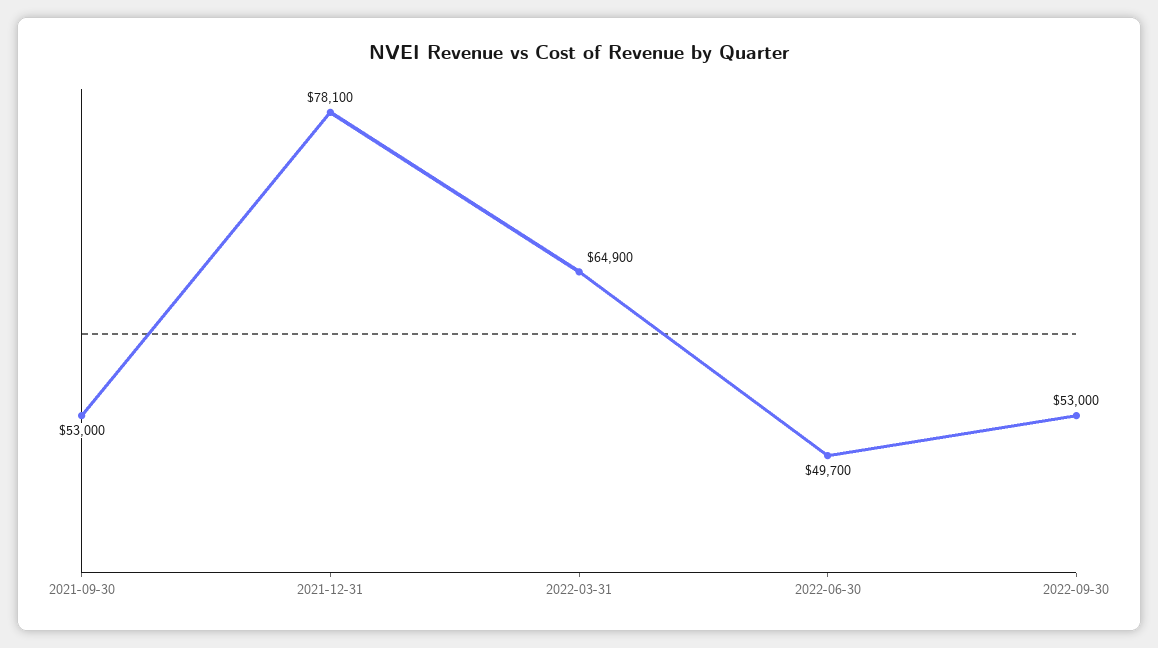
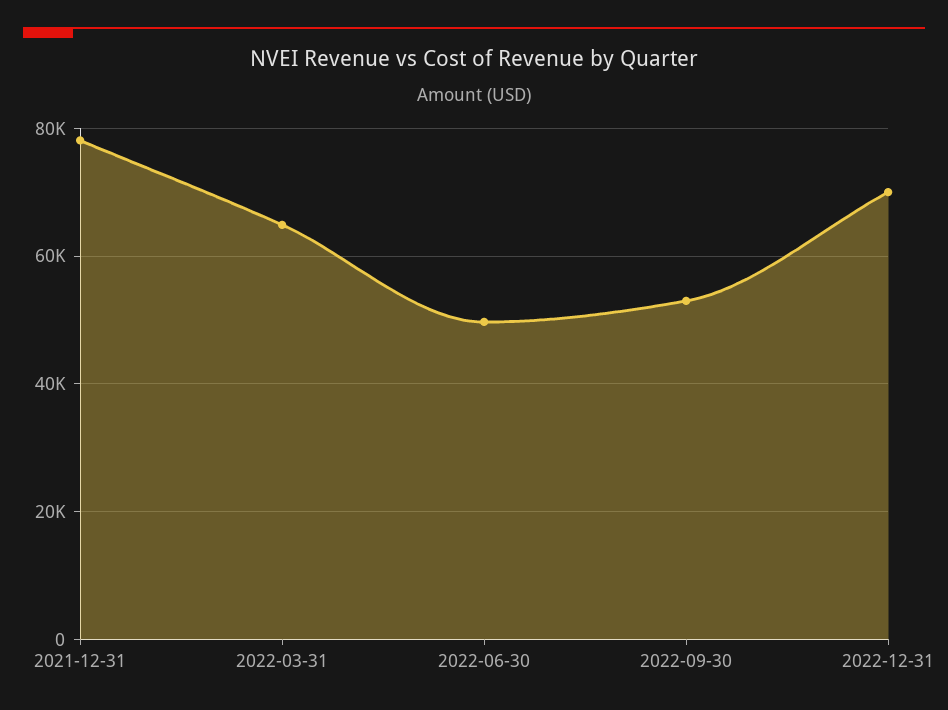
2021-09-30: 53000 -> none
2022-12-31: none -> 70000

